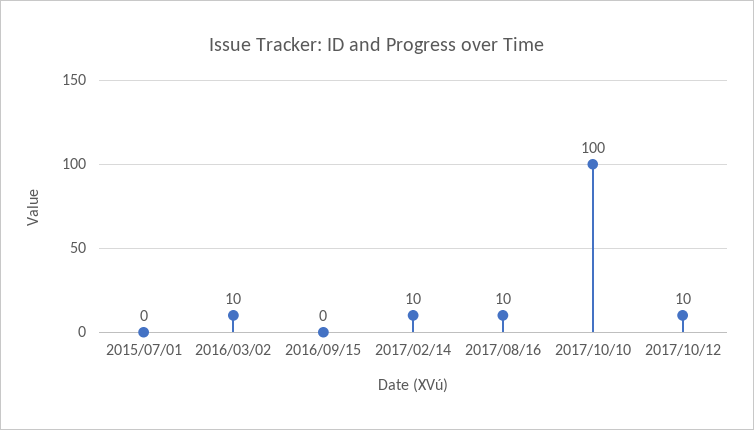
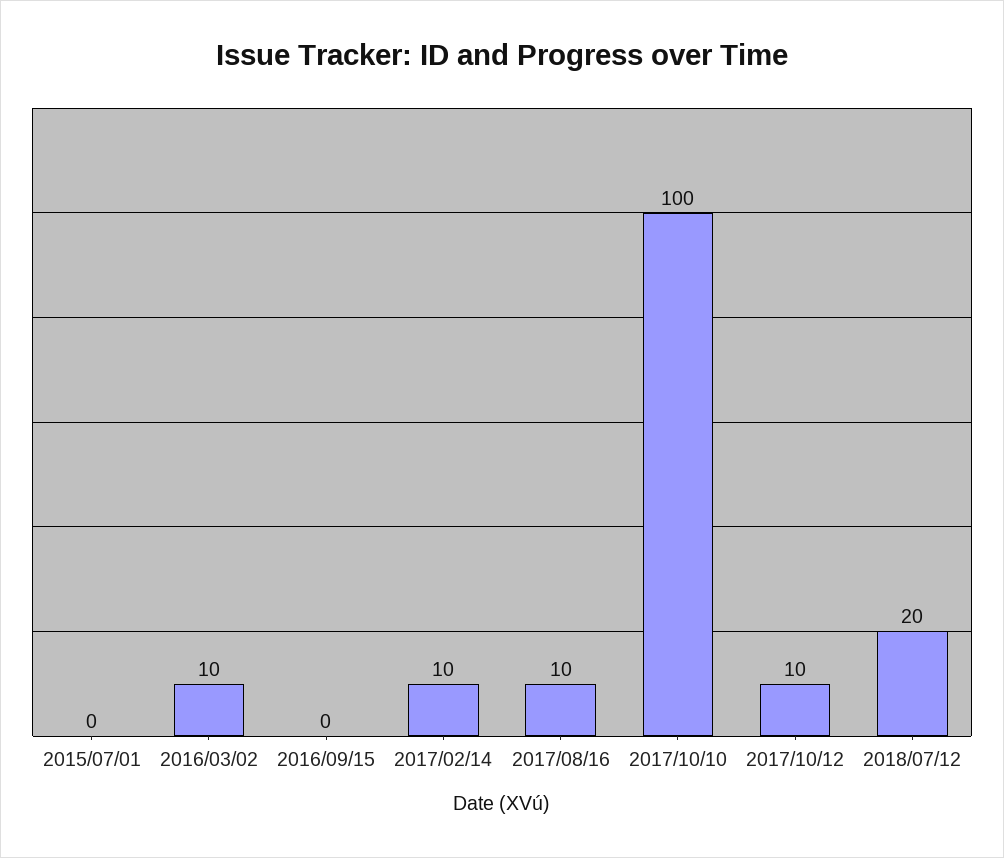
2018/07/12: none -> 20

